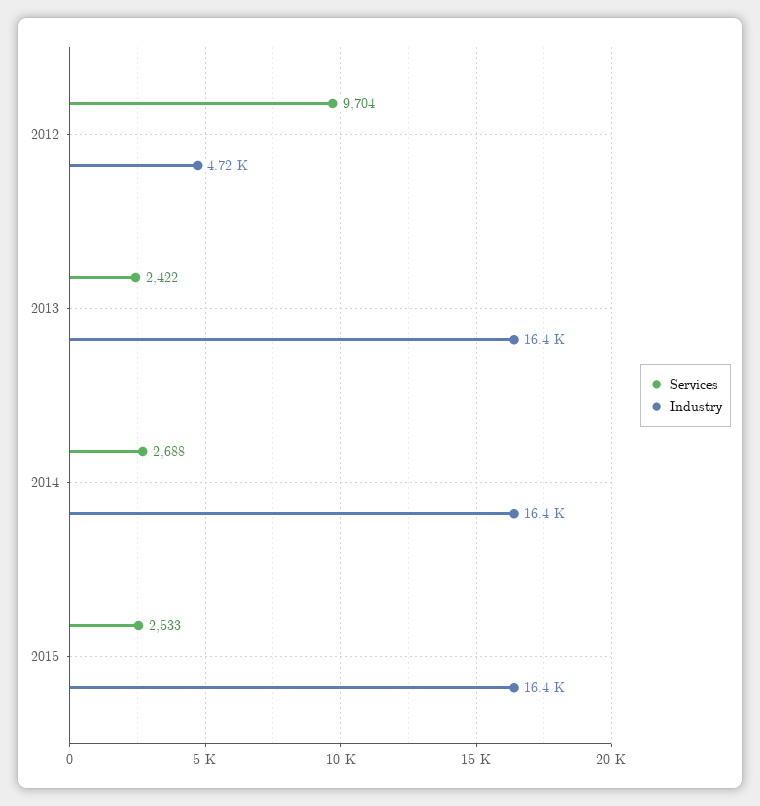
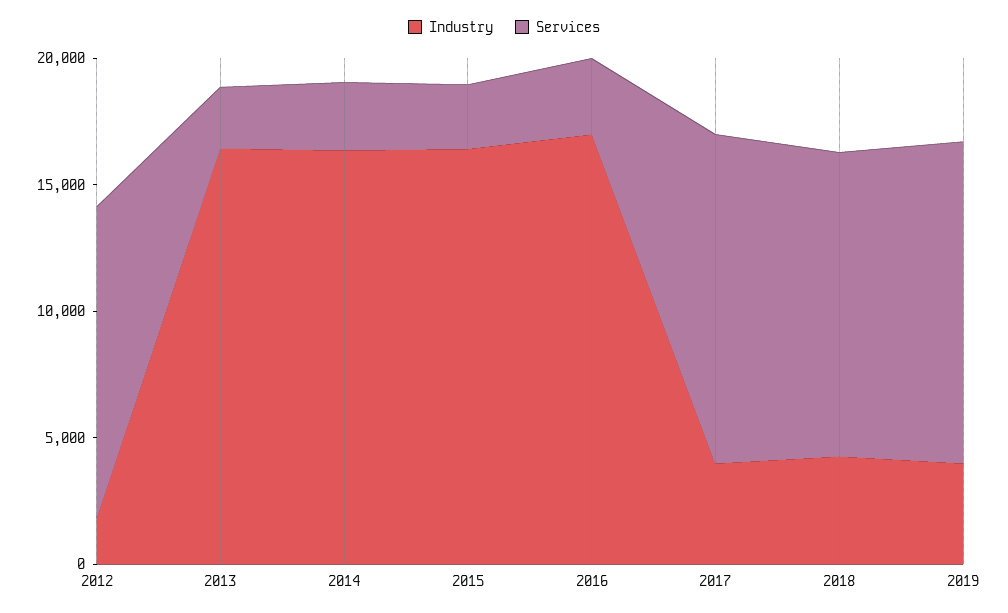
Services, 2012: 9704 -> 12000
Industry, 2012: 4720 -> 2000
Industry, 2016: none -> 17000
Services, 2016: none -> 3000
Industry, 2017: none -> 4000
Services, 2017: none -> 13000
Industry, 2018: none -> 4000
Services, 2018: none -> 12000
Industry, 2019: none -> 4000
Services, 2019: none -> 13000

